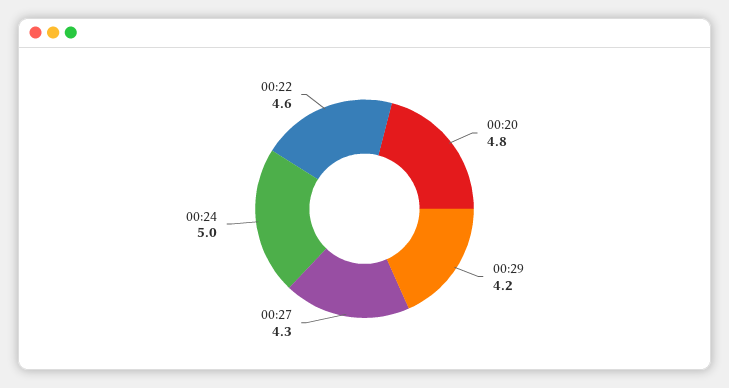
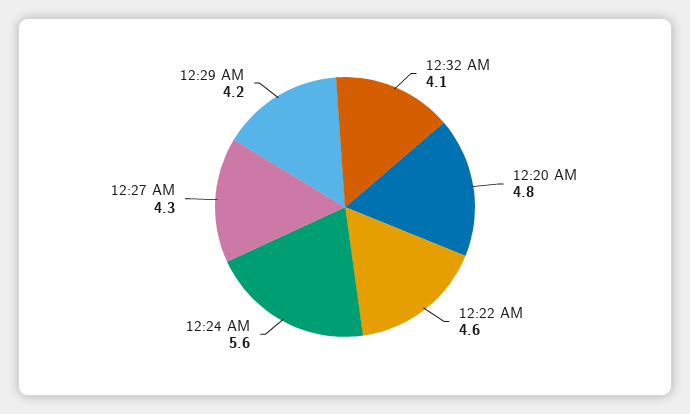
00:24: 5 -> 5.6
12:32 AM: none -> 4.1

